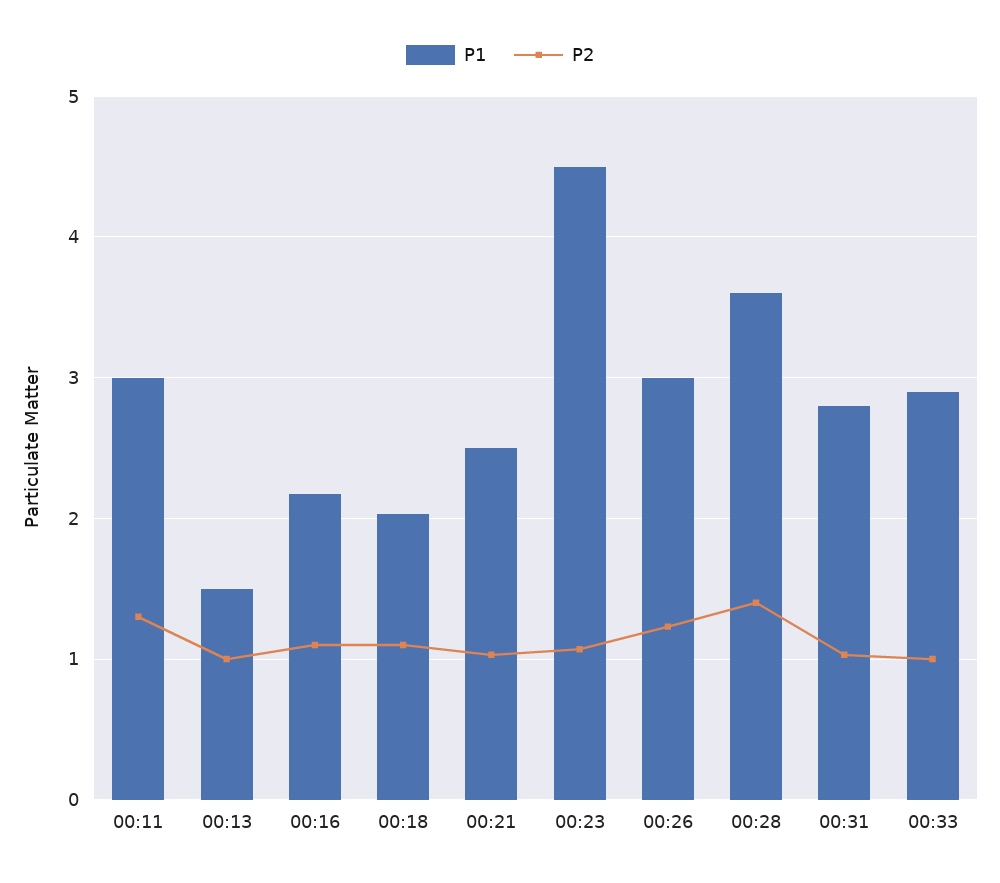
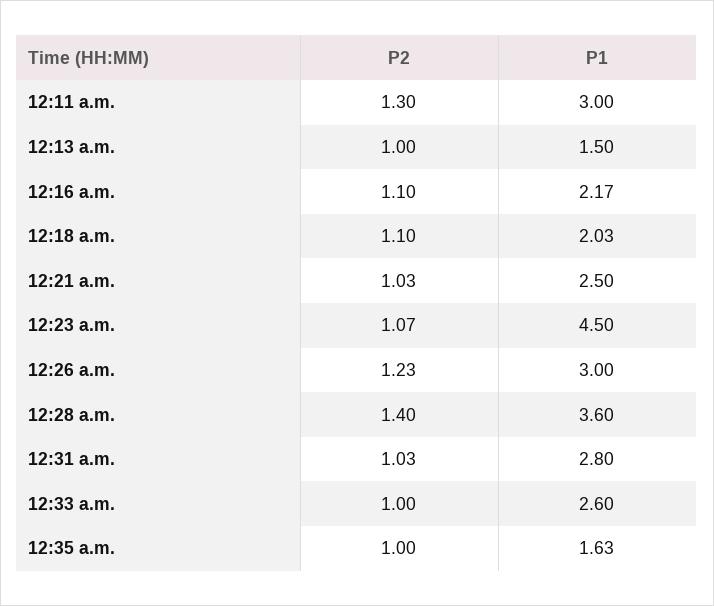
P1, 00:33: 2.9 -> 2.6
P2, 12:35 a.m.: none -> 1
P1, 12:35 a.m.: none -> 1.63

